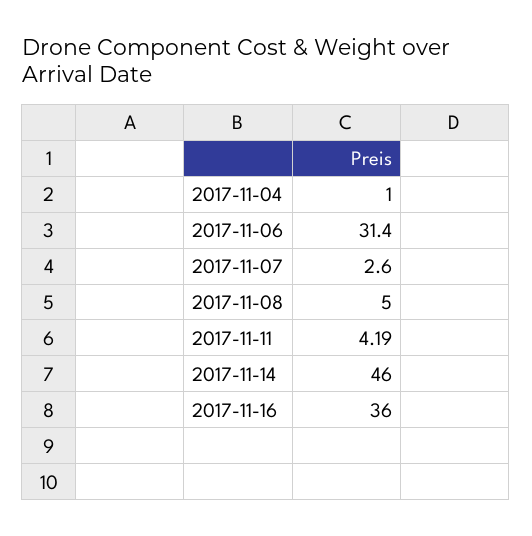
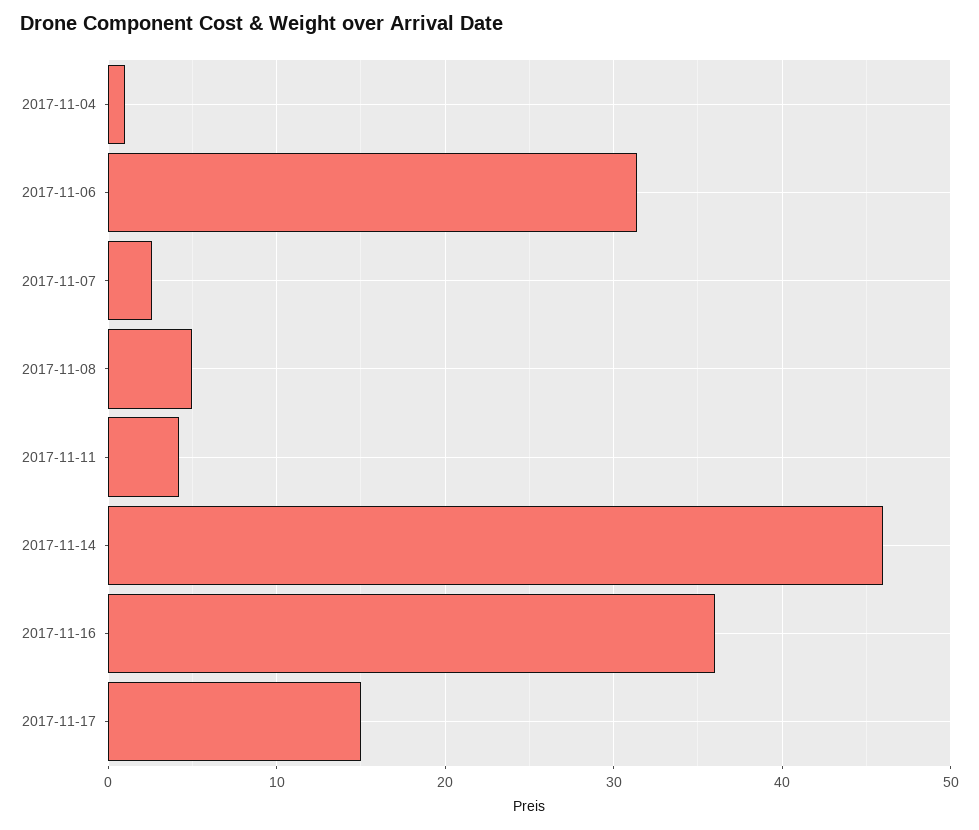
2017-11-17: none -> 15

